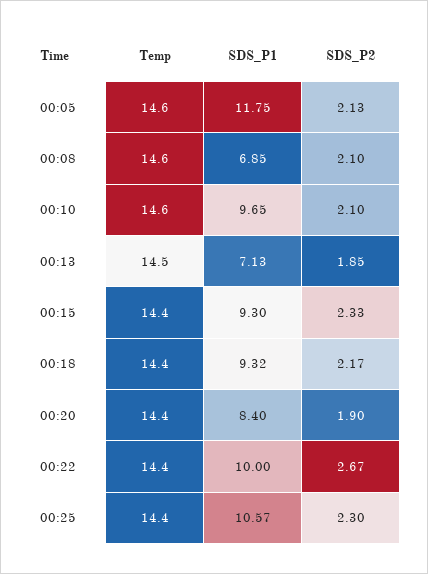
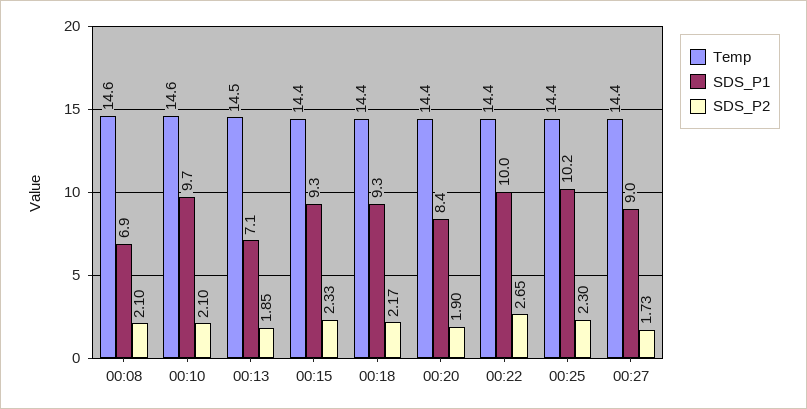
Temp, 00:05: 14.6 -> none
SDS_P1, 00:05: 11.75 -> none
SDS_P2, 00:05: 2.13 -> none
SDS_P2, 00:22: 2.67 -> 2.65
SDS_P1, 00:25: 10.57 -> 10.2
Temp, 00:27: none -> 14.4
SDS_P1, 00:27: none -> 9
SDS_P2, 00:27: none -> 1.73

